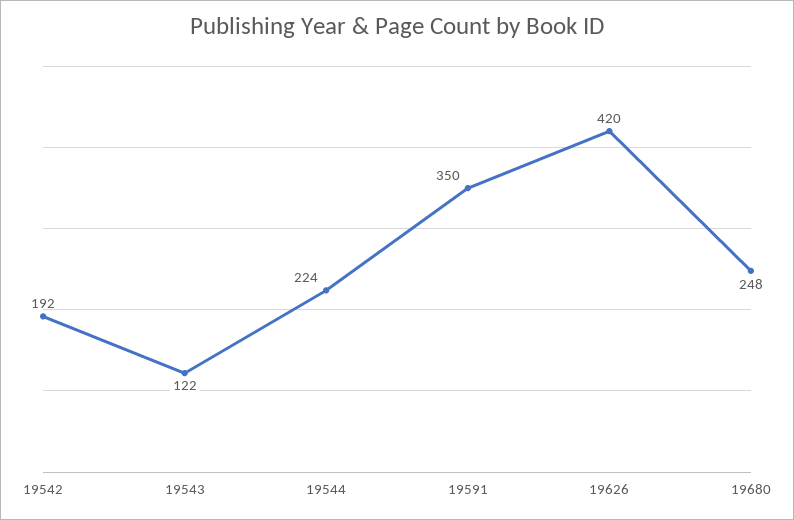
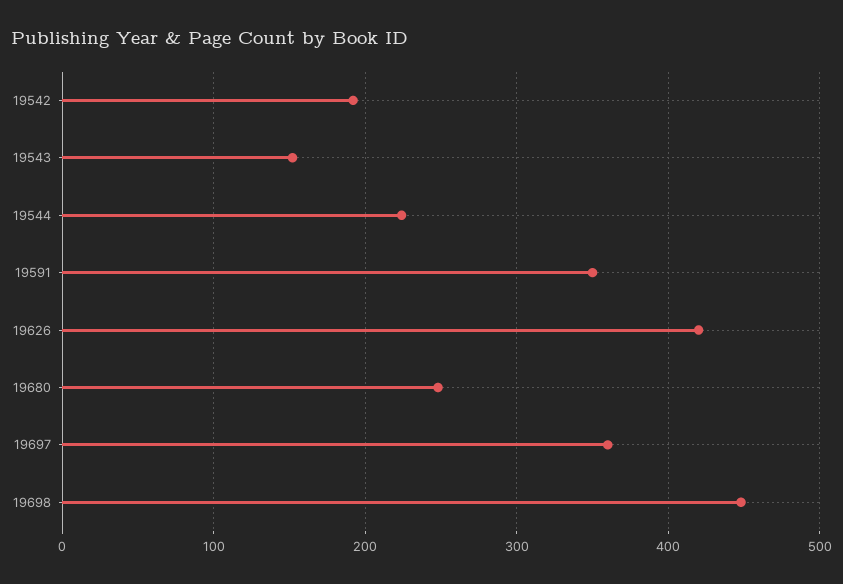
19543: 122 -> 150
19697: none -> 360
19698: none -> 450

